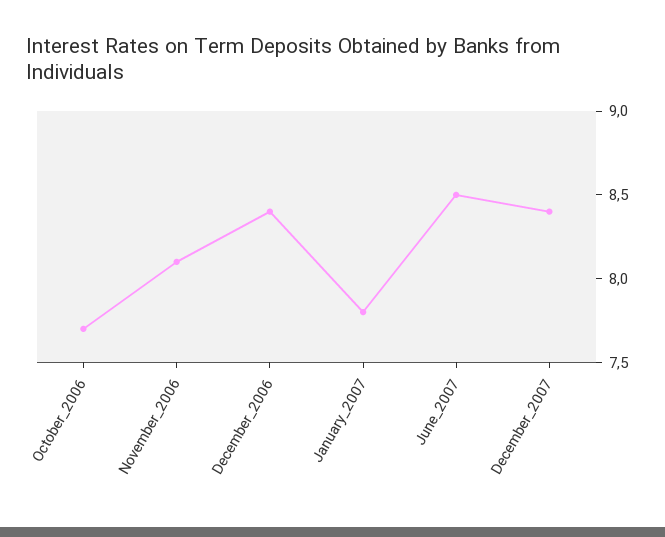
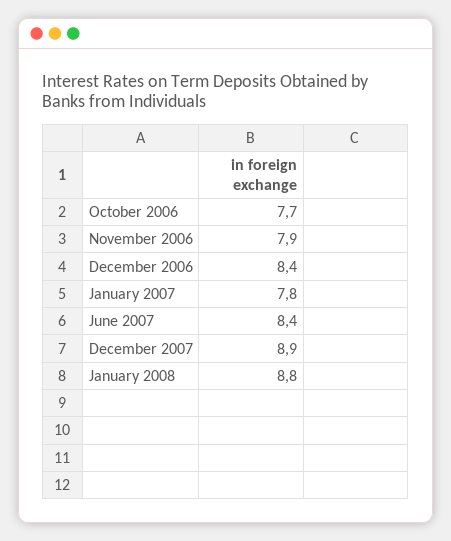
November_2006: 8.1 -> 7.9
June_2007: 8.5 -> 8.4
December_2007: 8.4 -> 8.9
January 2008: none -> 8.8

